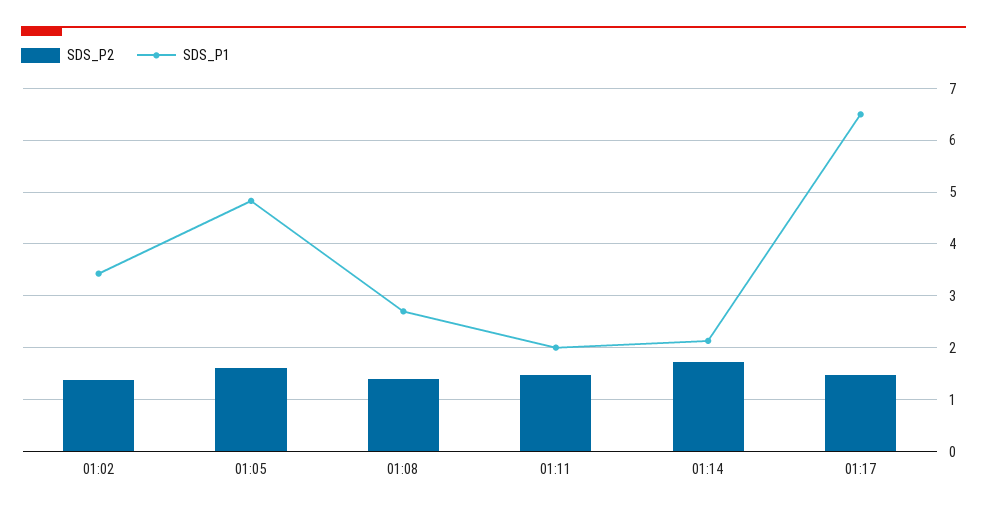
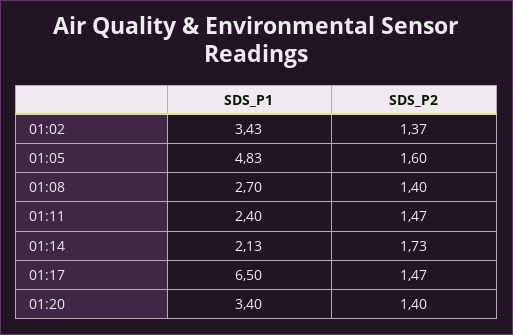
SDS_P1, 01:11: 2 -> 2.4
SDS_P1, 01:20: none -> 3.4
SDS_P2, 01:20: none -> 1.4

